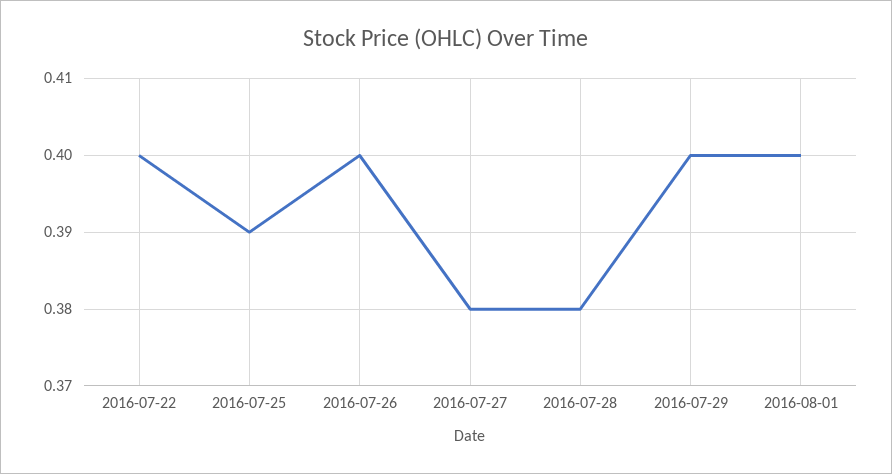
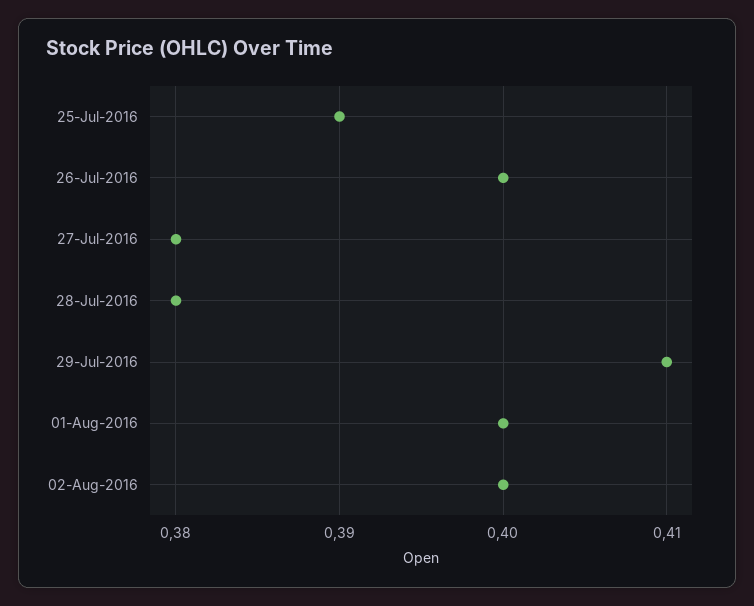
2016-07-22: 0.4 -> none
2016-07-29: 0.4 -> 0.41
02-Aug-2016: none -> 0.4

